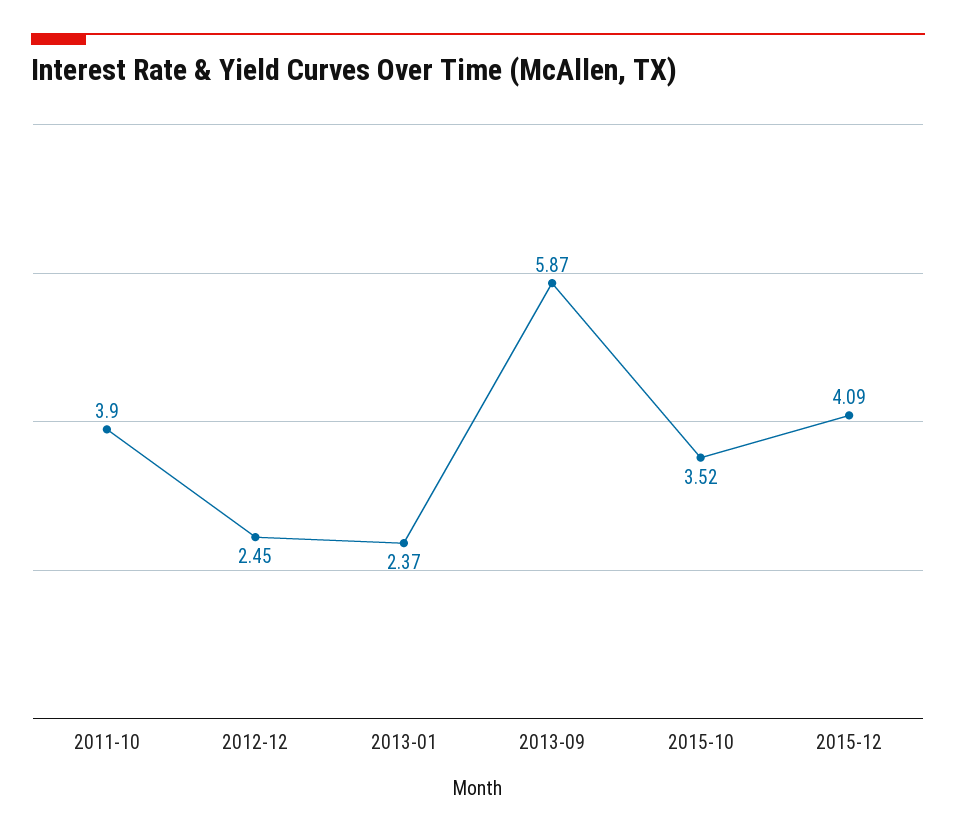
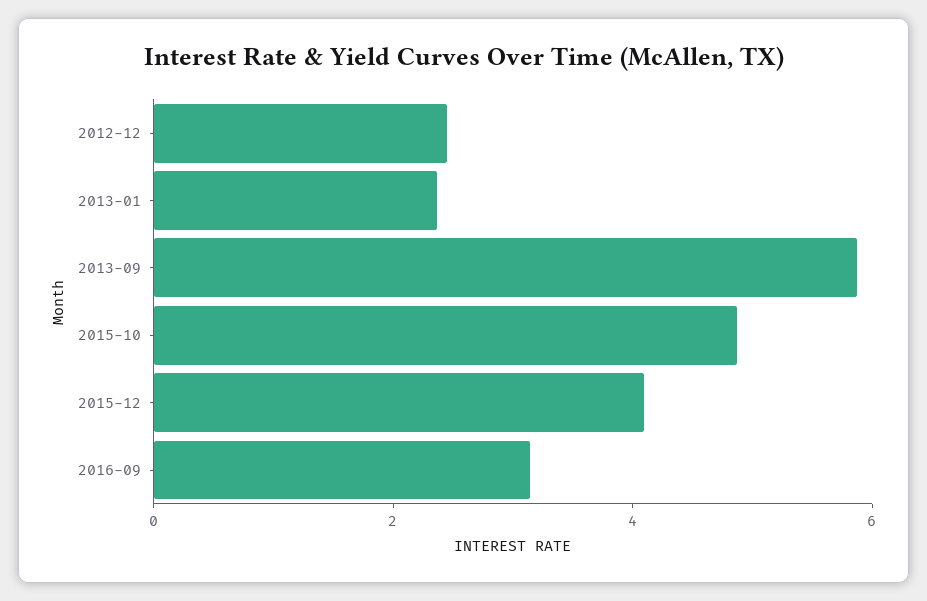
2011-10: 3.9 -> none
2015-10: 3.52 -> 5
2016-09: none -> 3

